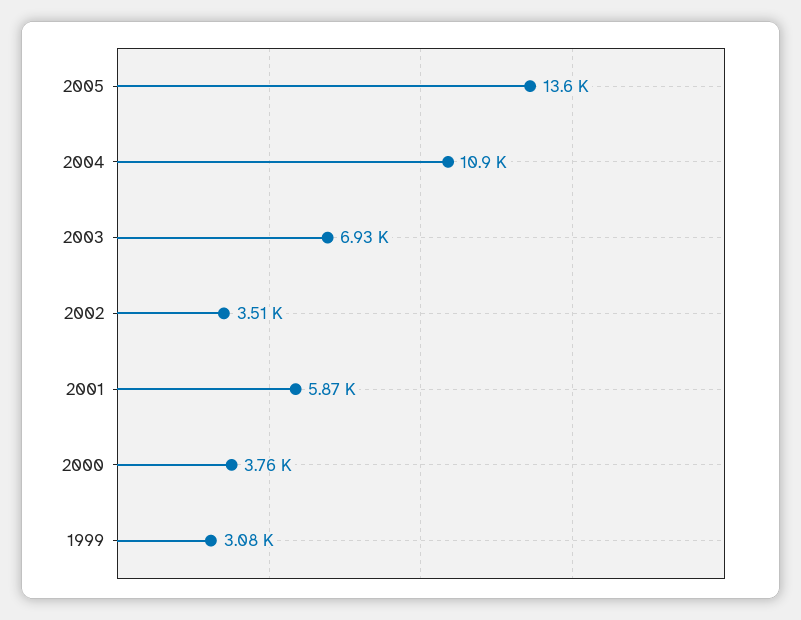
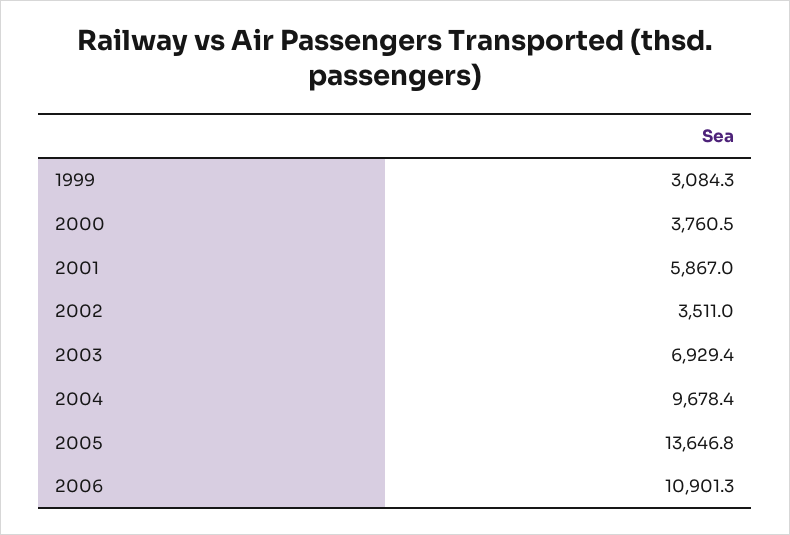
2004: 10900 -> 9678.4
2006: none -> 10901.3

